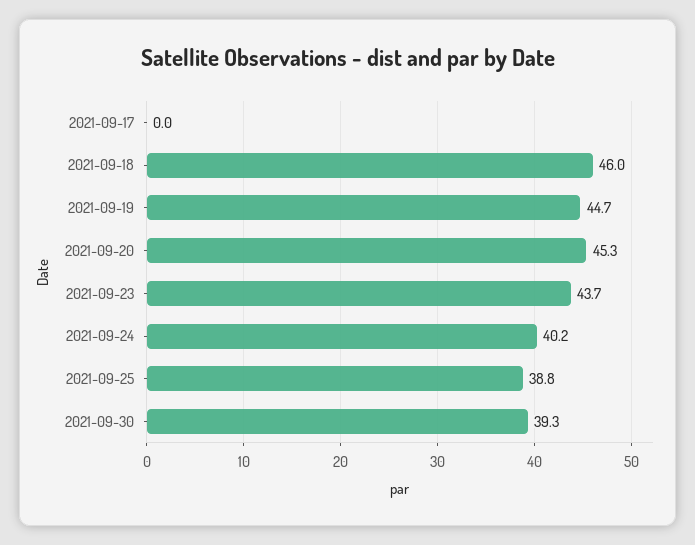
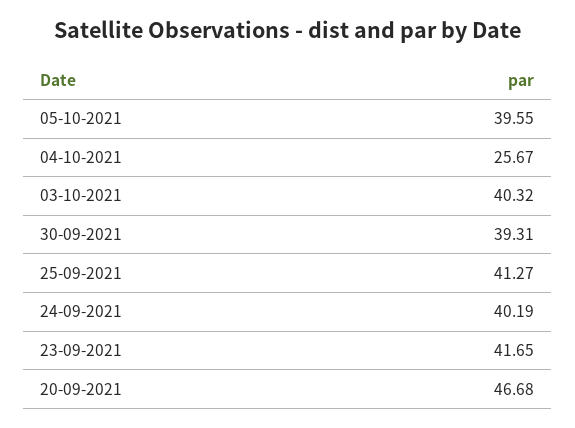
2021-09-17: 0 -> none
2021-09-18: 46 -> none
2021-09-19: 44.7 -> none
2021-09-20: 45.3 -> 46.68
2021-09-23: 43.7 -> 41.65
2021-09-25: 38.8 -> 41.27
05-10-2021: none -> 39.55
04-10-2021: none -> 25.67
03-10-2021: none -> 40.32

